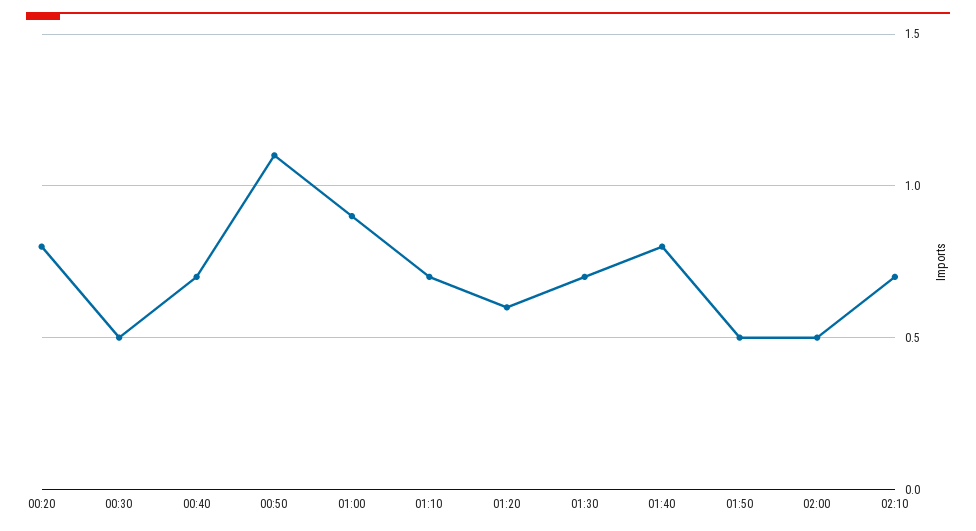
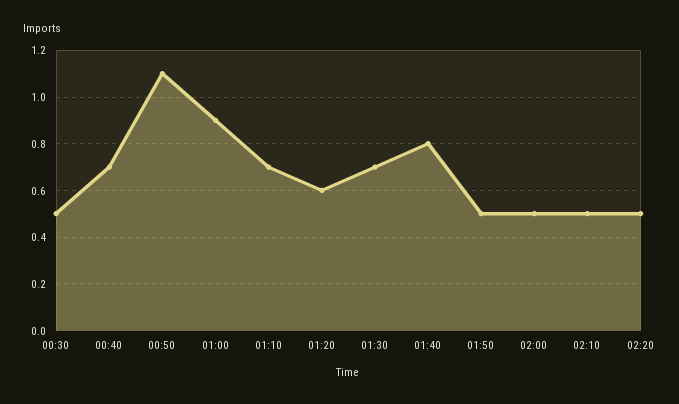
00:20: 0.8 -> none
02:10: 0.7 -> 0.5
02:20: none -> 0.5

